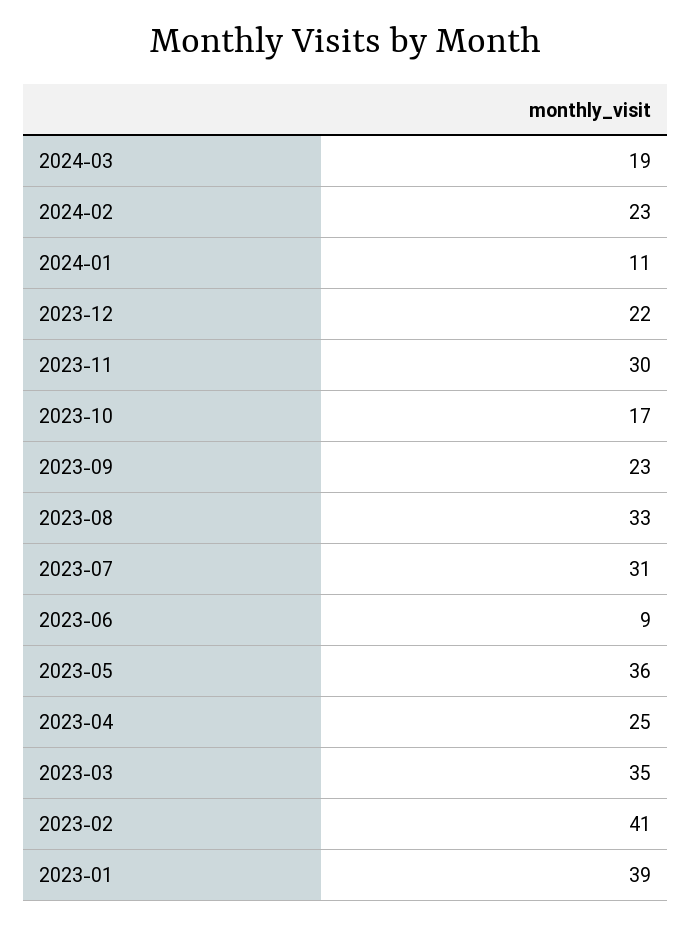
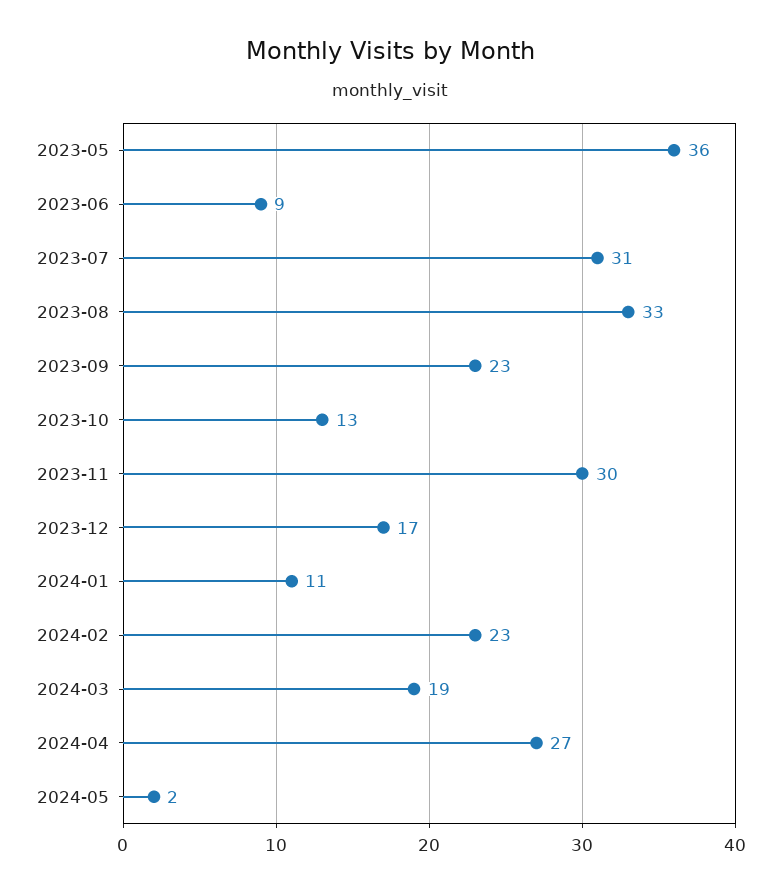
2023-12: 22 -> 17
2023-10: 17 -> 13
2023-04: 25 -> none
2023-03: 35 -> none
2023-02: 41 -> none
2023-01: 39 -> none
2024-04: none -> 27
2024-05: none -> 2

